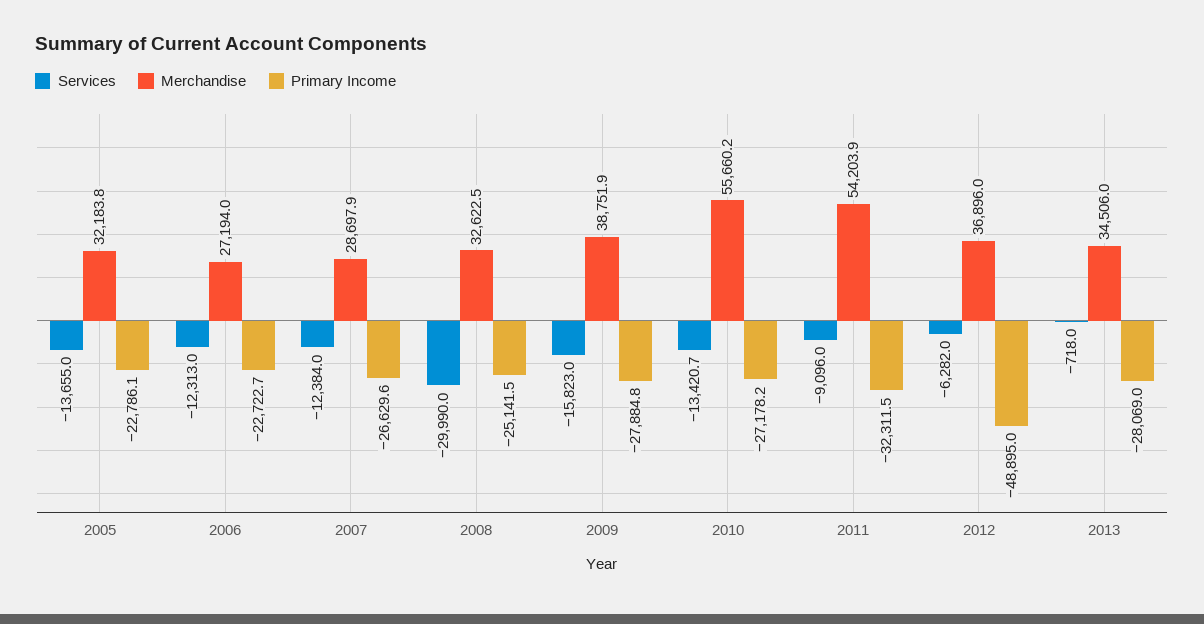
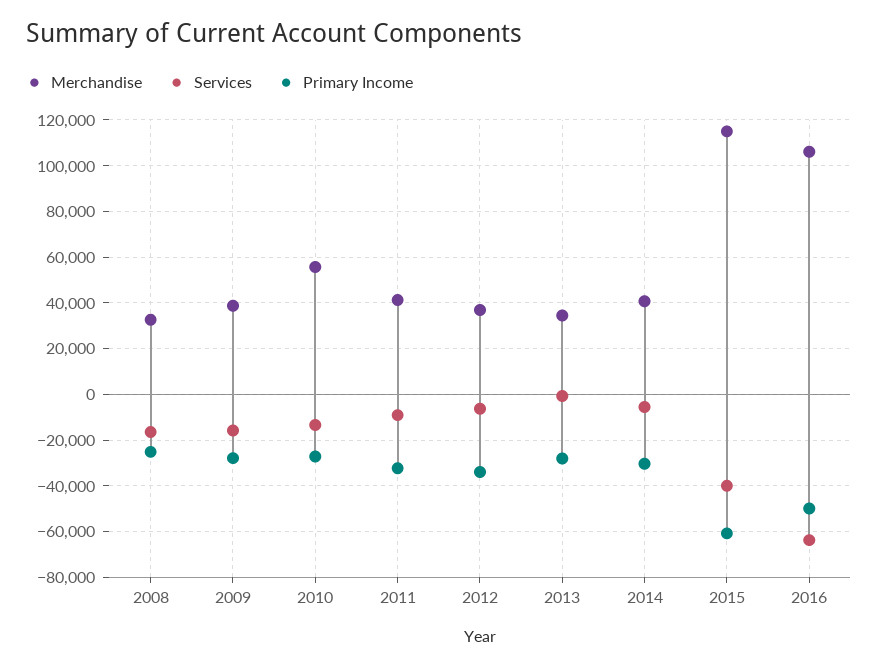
Services, 2005: -13655 -> none
Merchandise, 2005: 32183.8 -> none
Primary Income, 2005: -22786.1 -> none
Services, 2006: -12313 -> none
Merchandise, 2006: 27194 -> none
Primary Income, 2006: -22722.7 -> none
Services, 2007: -12384 -> none
Merchandise, 2007: 28697.9 -> none
Primary Income, 2007: -26629.6 -> none
Services, 2008: -29990 -> -15000
Merchandise, 2011: 54203.9 -> 40000
Primary Income, 2012: -48895 -> -35000
Merchandise, 2014: none -> 40000
Services, 2014: none -> -5000
Primary Income, 2014: none -> -30000
Merchandise, 2015: none -> 115000
Services, 2015: none -> -40000
Primary Income, 2015: none -> -60000
Merchandise, 2016: none -> 105000
Services, 2016: none -> -65000
Primary Income, 2016: none -> -50000

